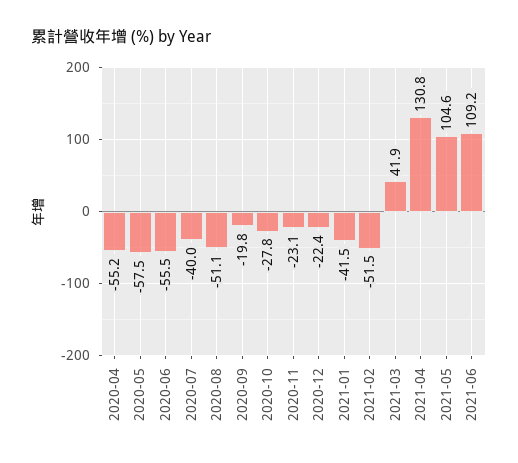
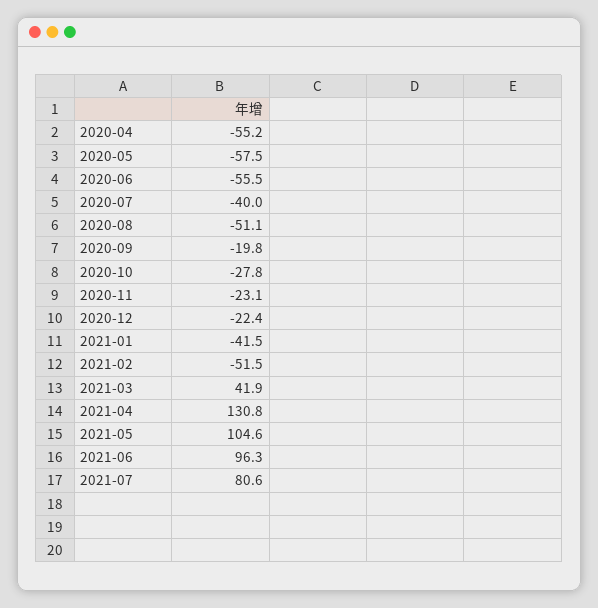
2021-06: 109.2 -> 96.3
2021-07: none -> 80.6

